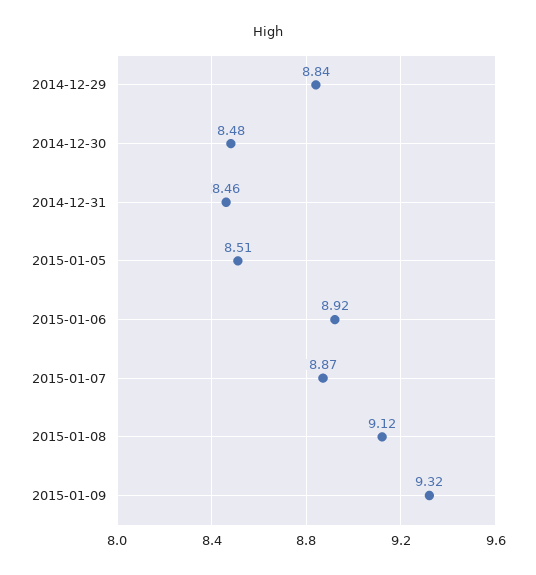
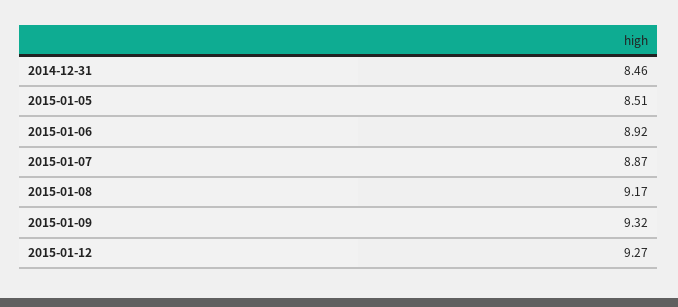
2014-12-29: 8.84 -> none
2014-12-30: 8.48 -> none
2015-01-08: 9.12 -> 9.17
2015-01-12: none -> 9.27

